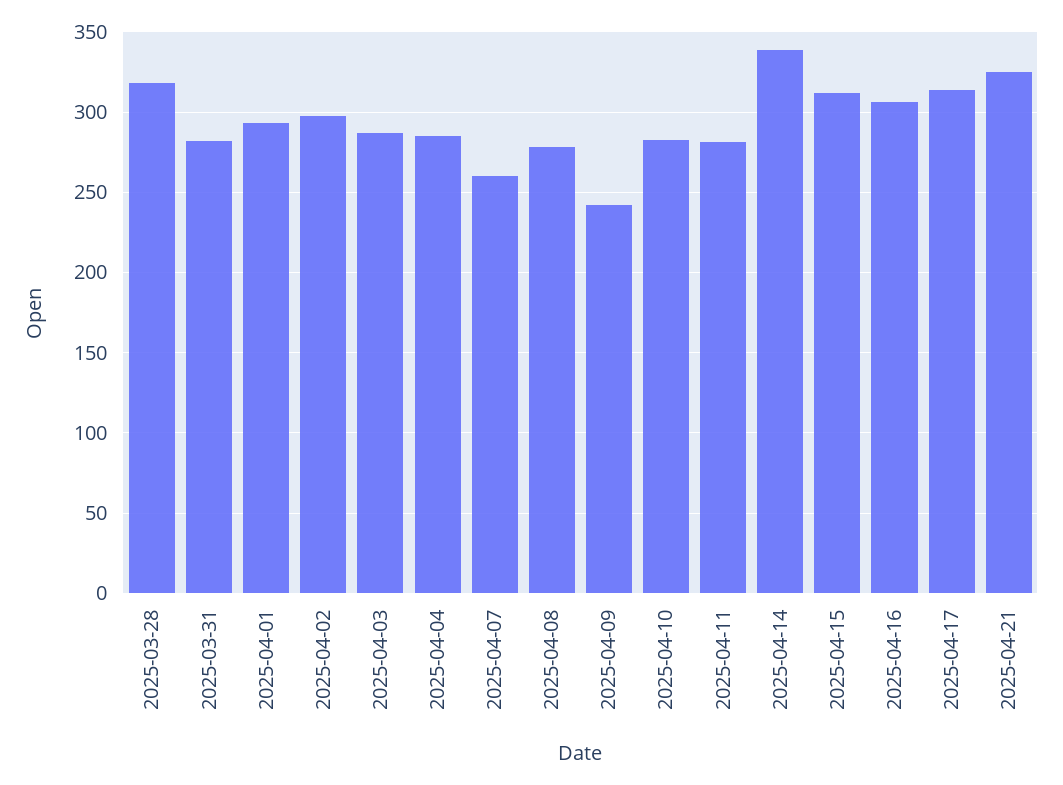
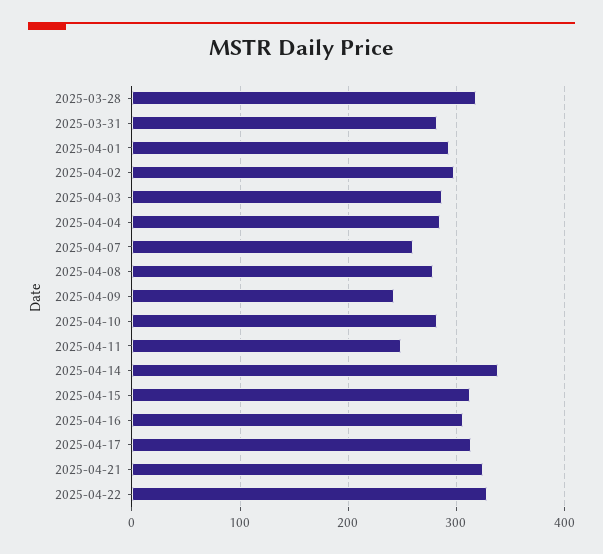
2025-04-11: 280 -> 250
2025-04-22: none -> 330

